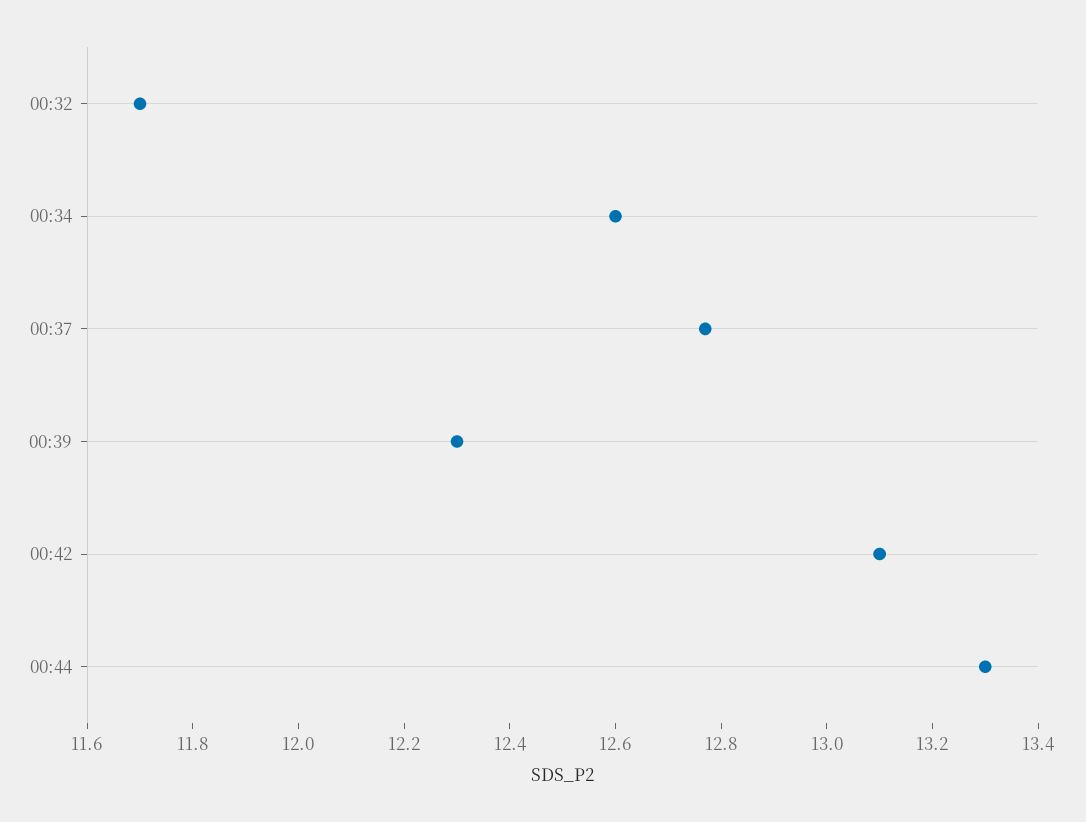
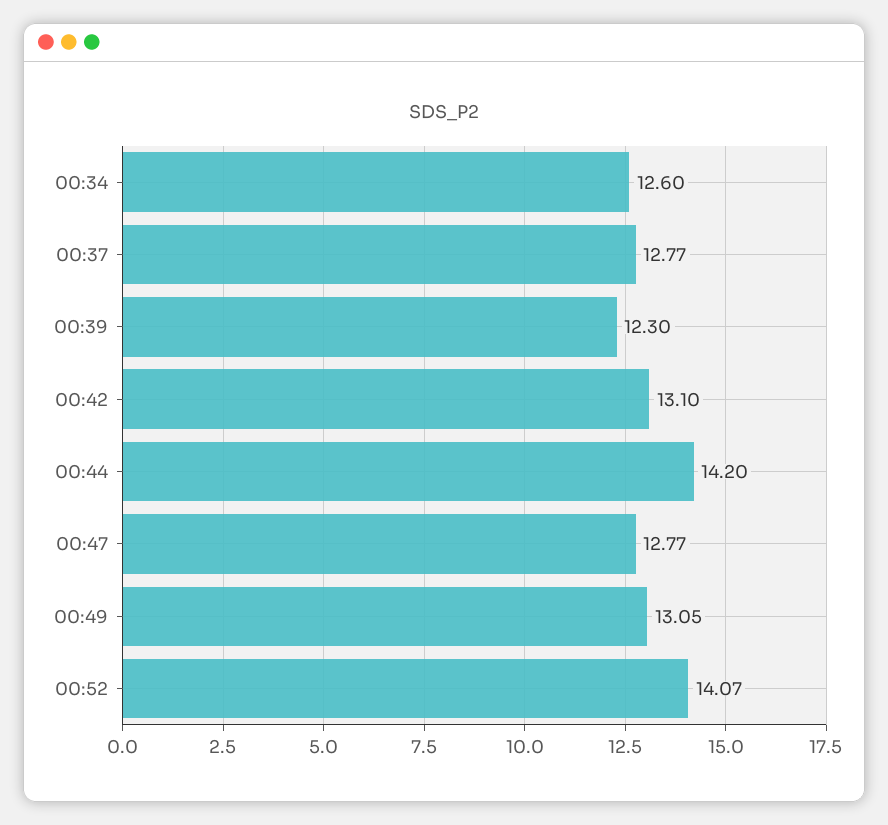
00:32: 11.7 -> none
00:44: 13.3 -> 14.2
00:47: none -> 12.77
00:49: none -> 13.05
00:52: none -> 14.07

